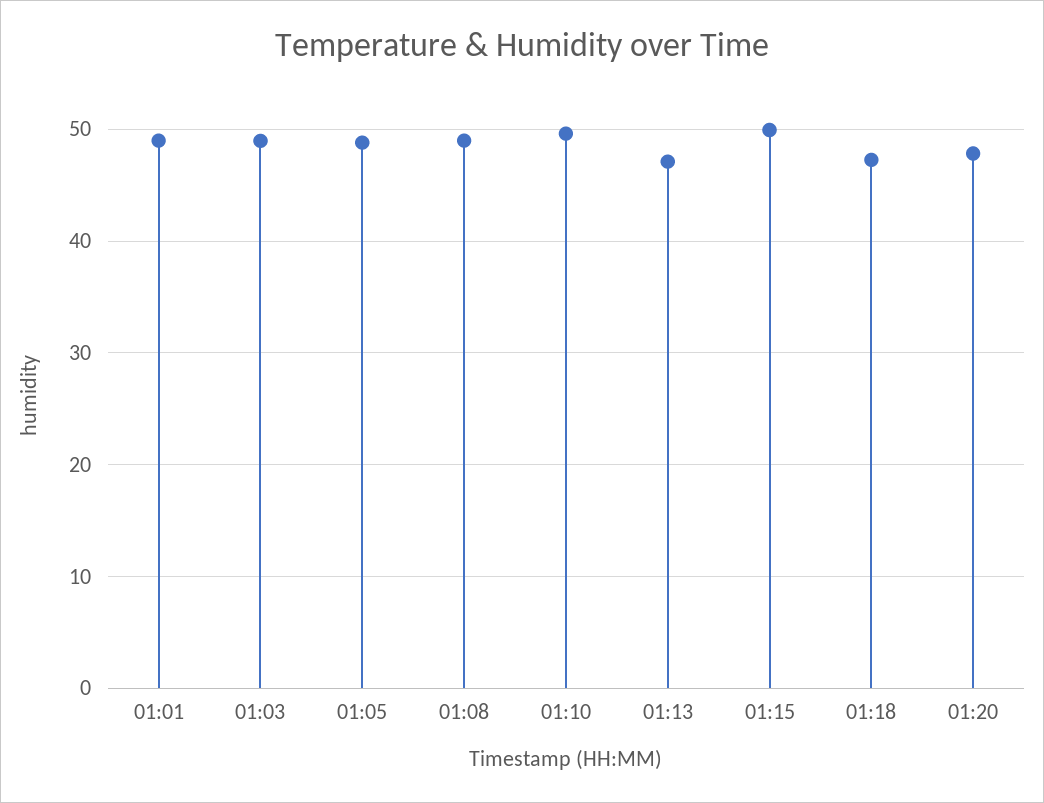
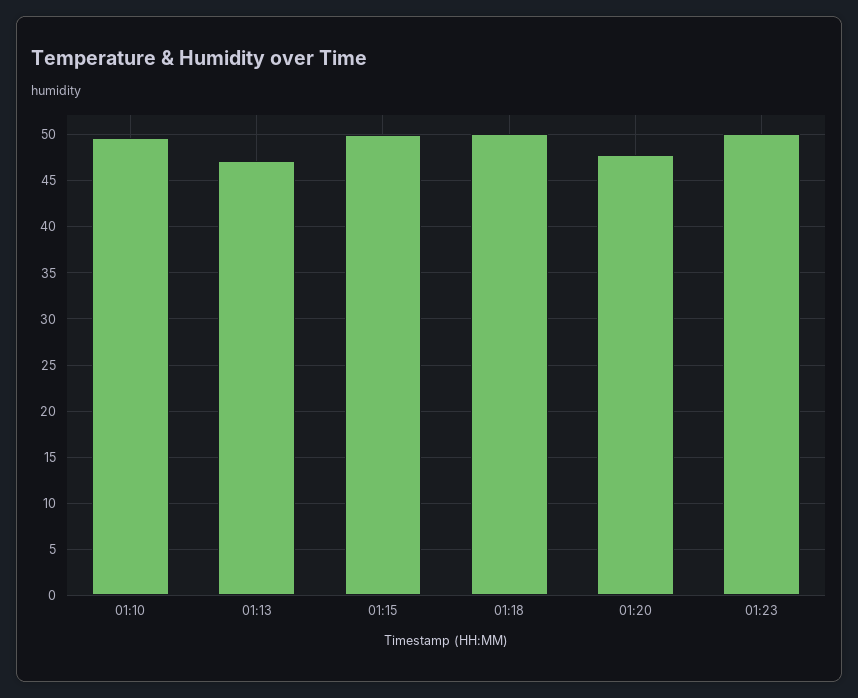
01:01: 49 -> none
01:03: 49 -> none
01:05: 49 -> none
01:08: 49 -> none
01:18: 47 -> 50
01:23: none -> 50

